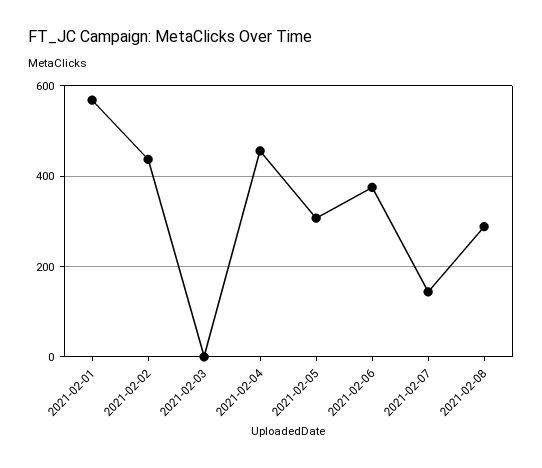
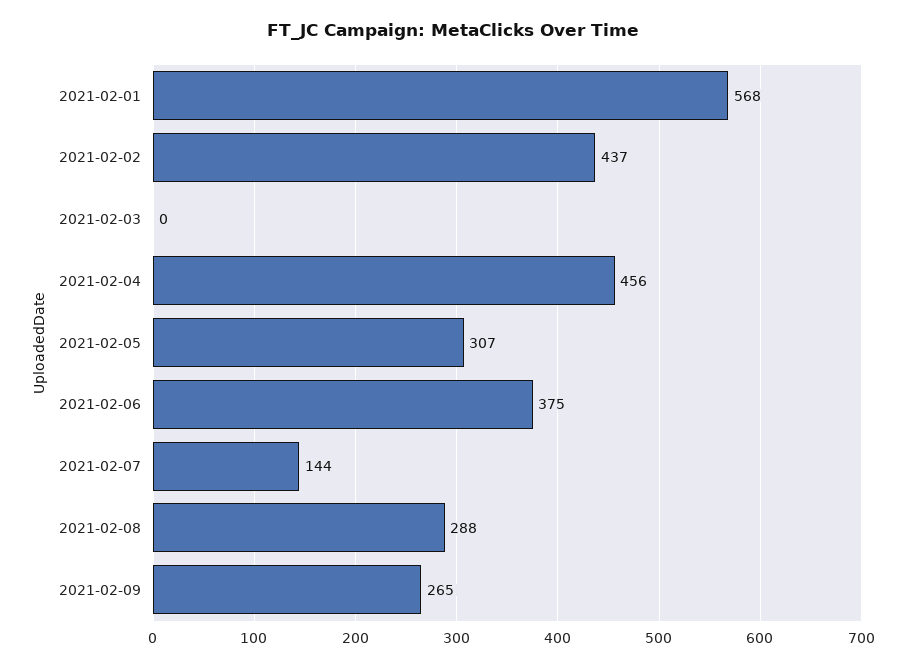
2021-02-09: none -> 265

